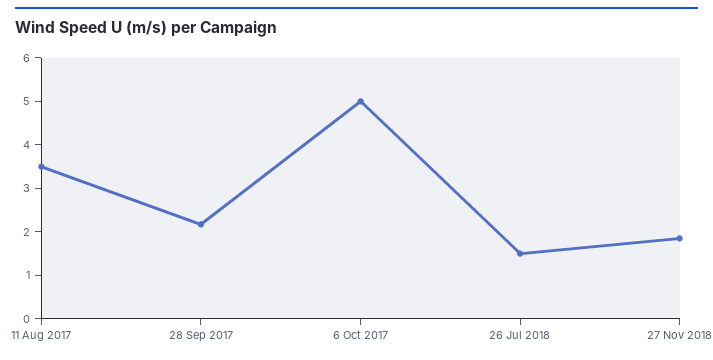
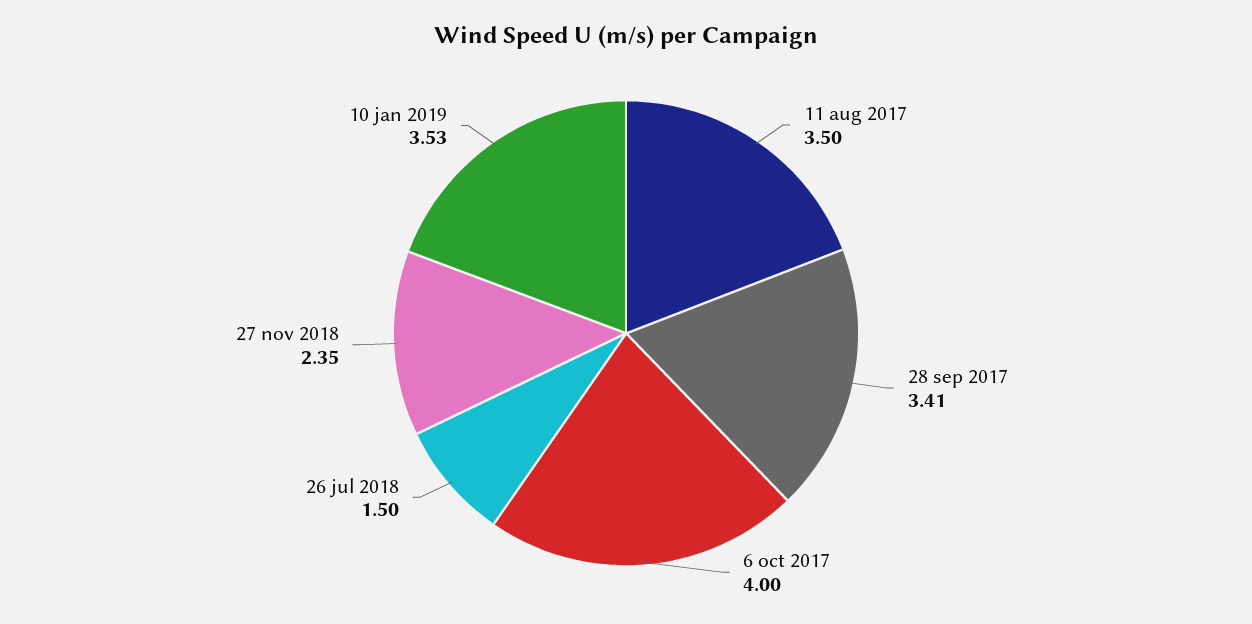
28 Sep 2017: 2.2 -> 3.41
6 Oct 2017: 5 -> 4
27 Nov 2018: 1.8 -> 2.35
10 jan 2019: none -> 3.53

